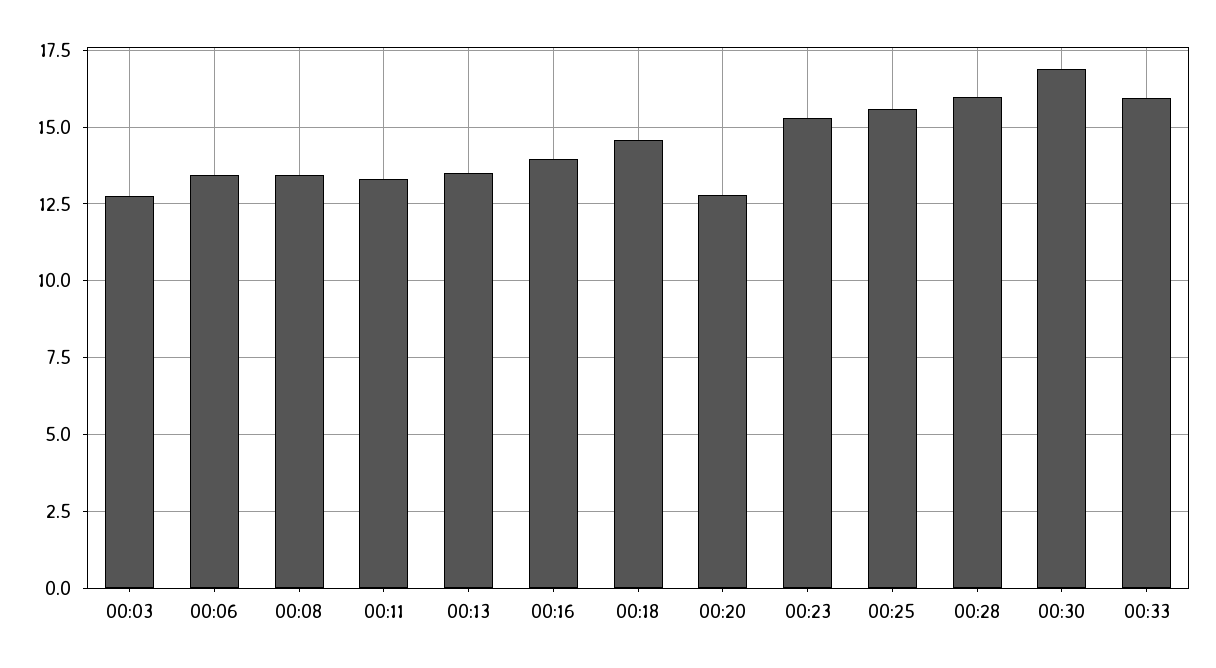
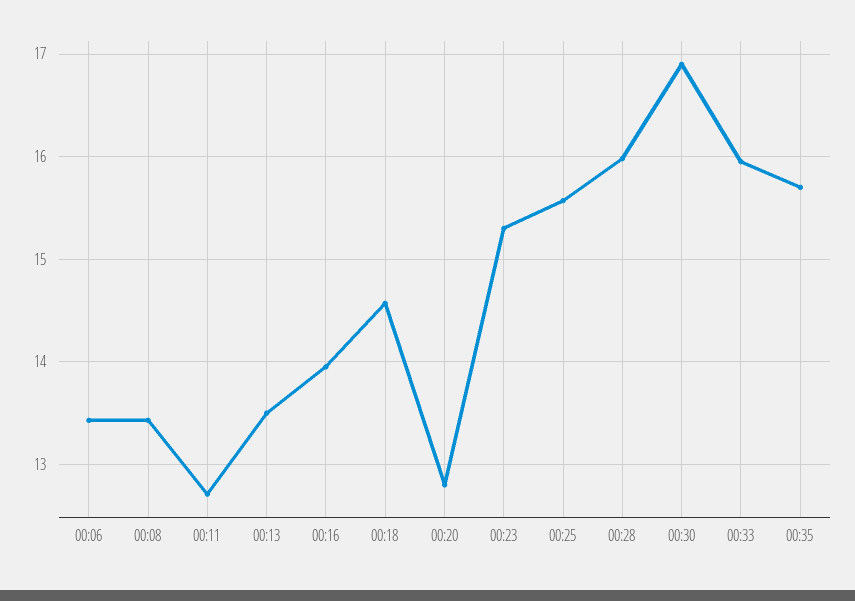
00:03: 12.75 -> none
00:11: 13.25 -> 12.7
00:35: none -> 15.7

